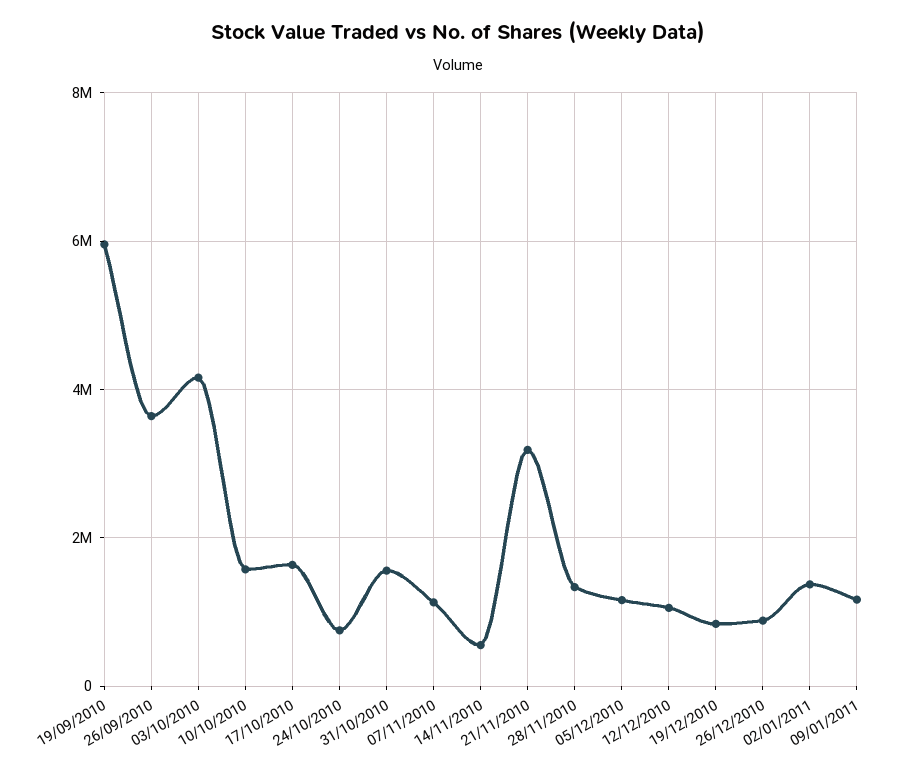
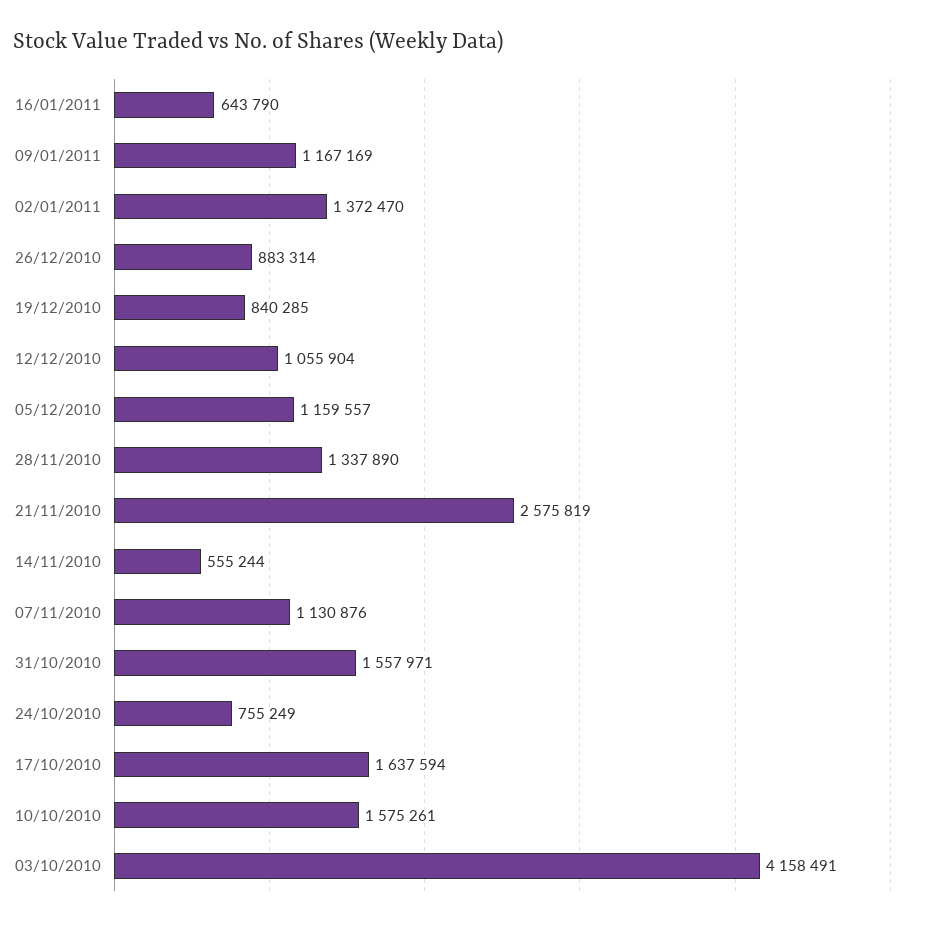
19/09/2010: 6000000 -> none
26/09/2010: 3600000 -> none
21/11/2010: 3200000 -> 2575819
16/01/2011: none -> 643790

